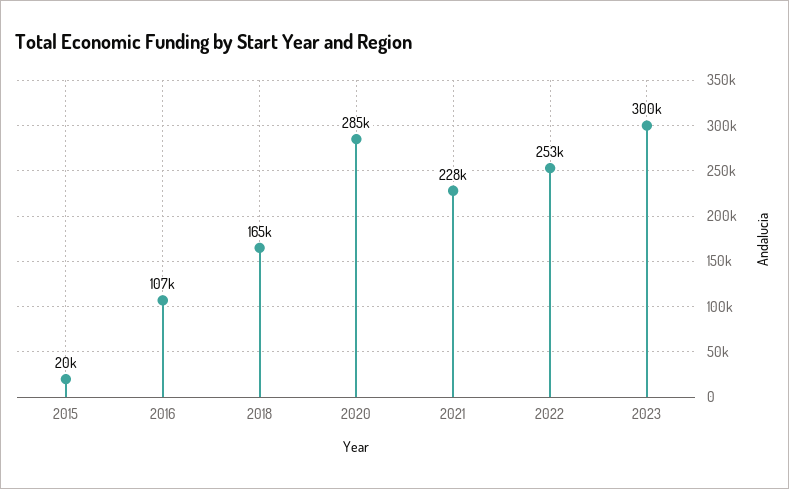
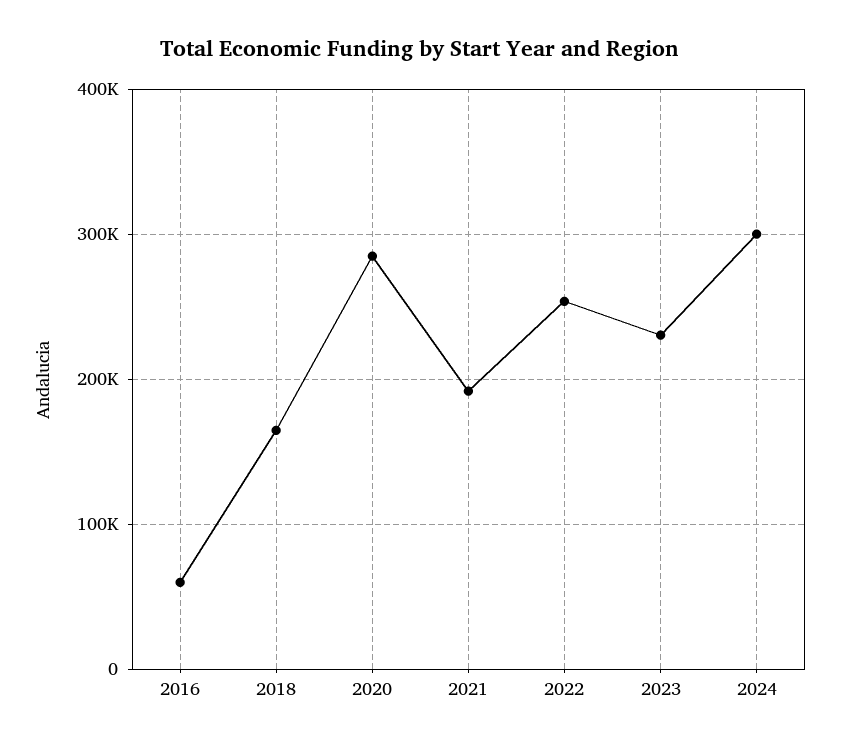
2015: 20000 -> none
2016: 107000 -> 60000
2021: 228000 -> 190000
2023: 300000 -> 230000
2024: none -> 300000

